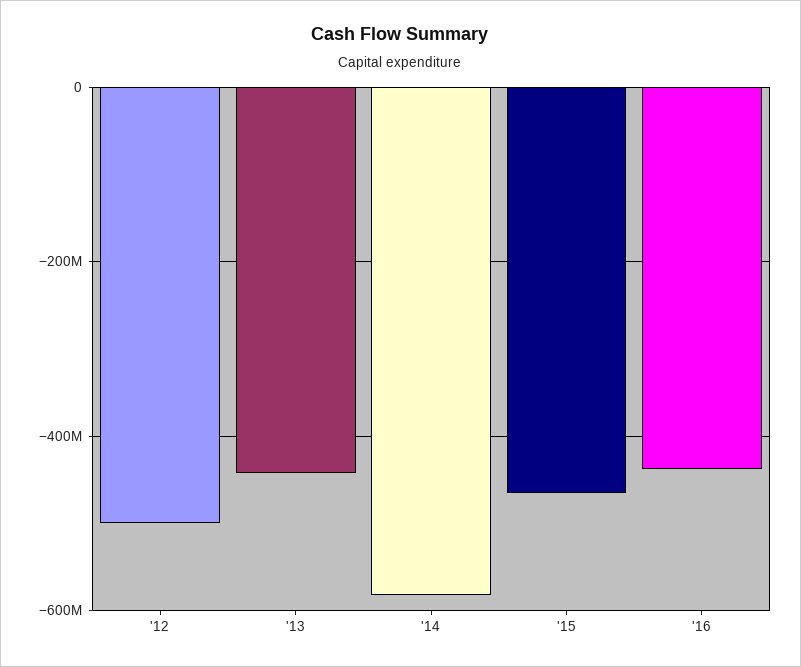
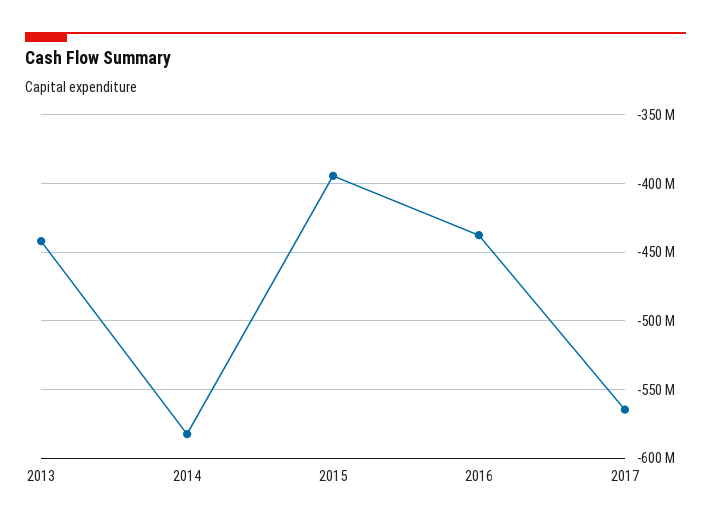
'12: -500000000 -> none
'15: -460000000 -> -395000000
2017: none -> -565000000

